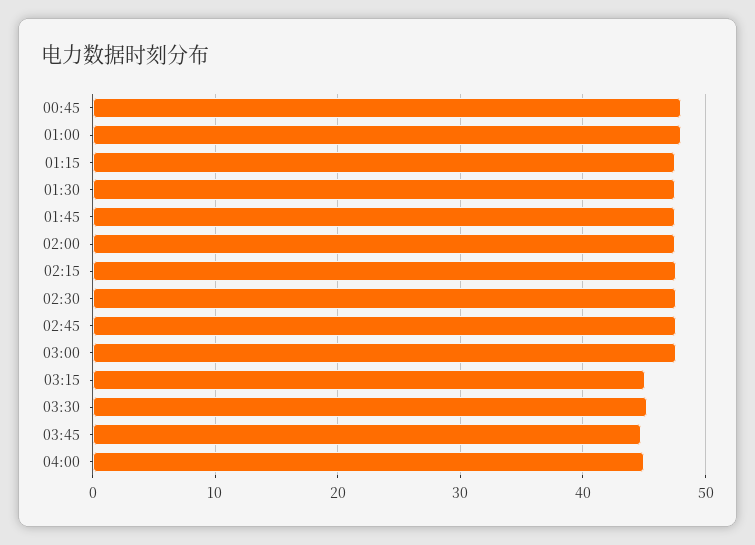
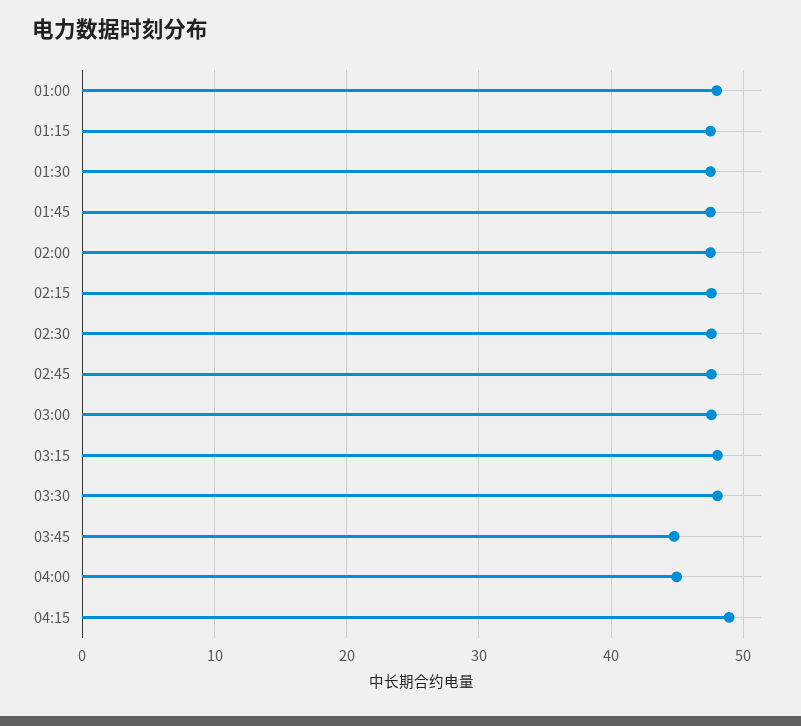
00:45: 48 -> none
03:15: 45 -> 48
03:30: 45 -> 48
04:15: none -> 49

